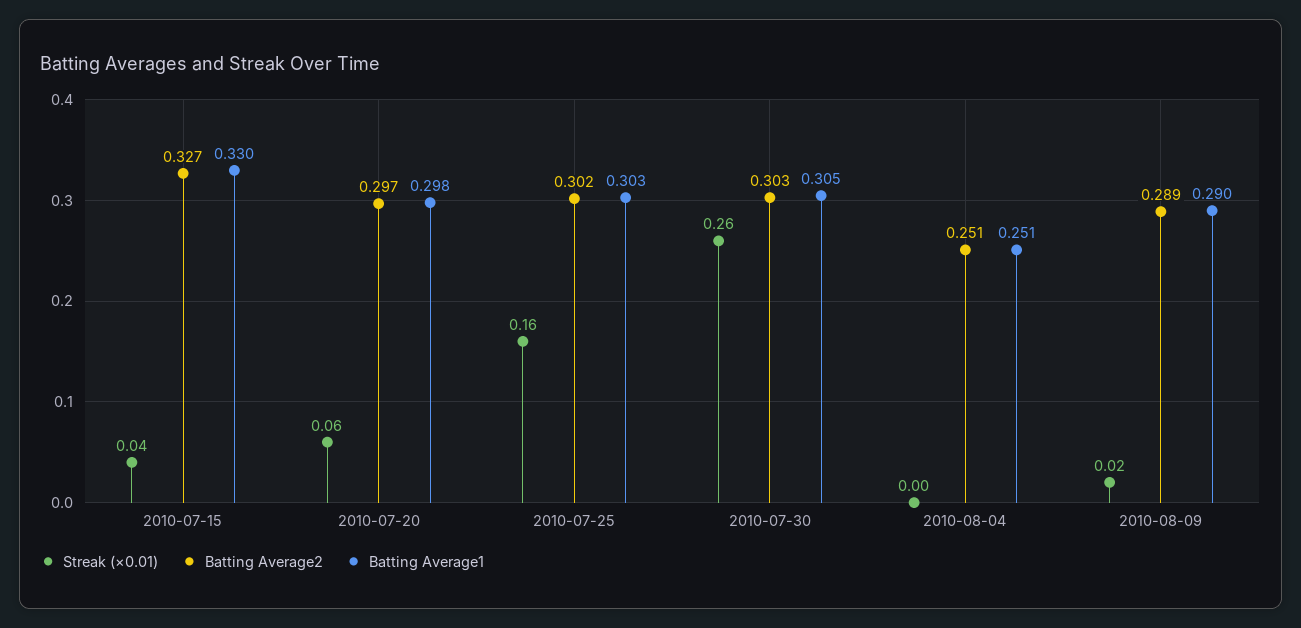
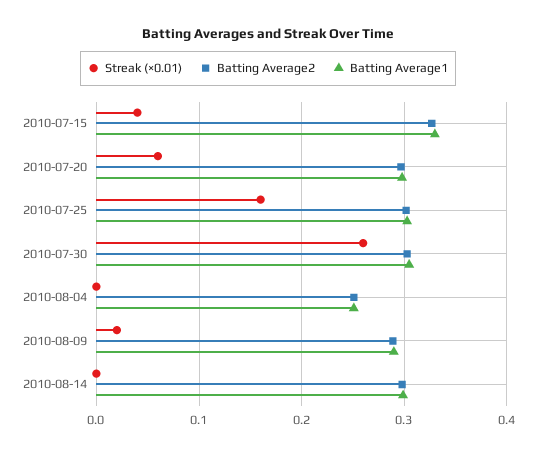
Streak (×0.01), 2010-08-14: none -> 0
Batting Average2, 2010-08-14: none -> 0.3
Batting Average1, 2010-08-14: none -> 0.3

